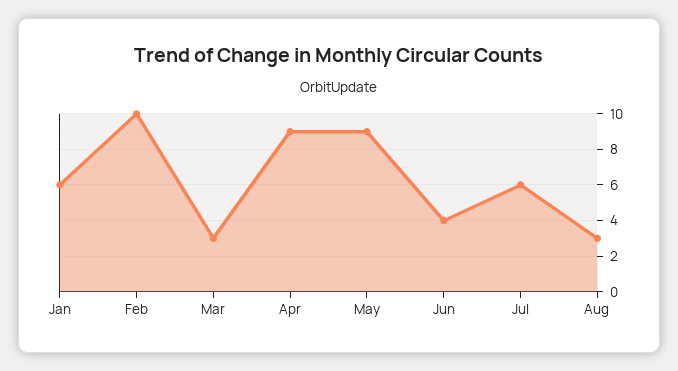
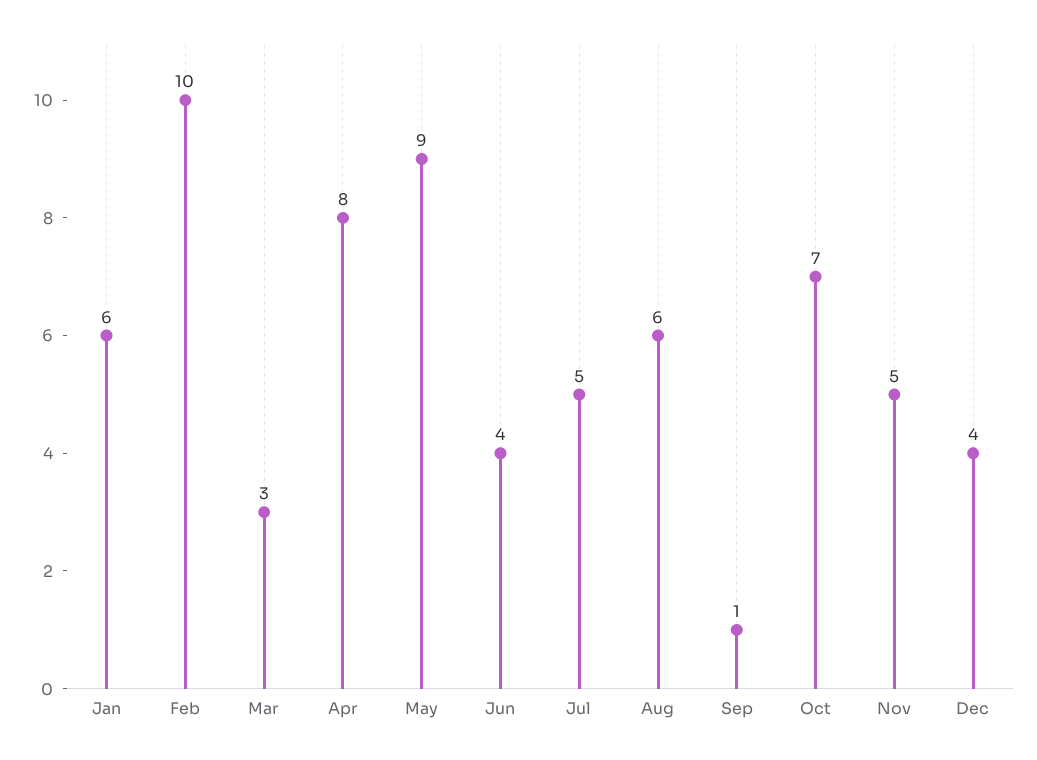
Apr: 9 -> 8
Jul: 6 -> 5
Aug: 3 -> 6
Sep: none -> 1
Oct: none -> 7
Nov: none -> 5
Dec: none -> 4

